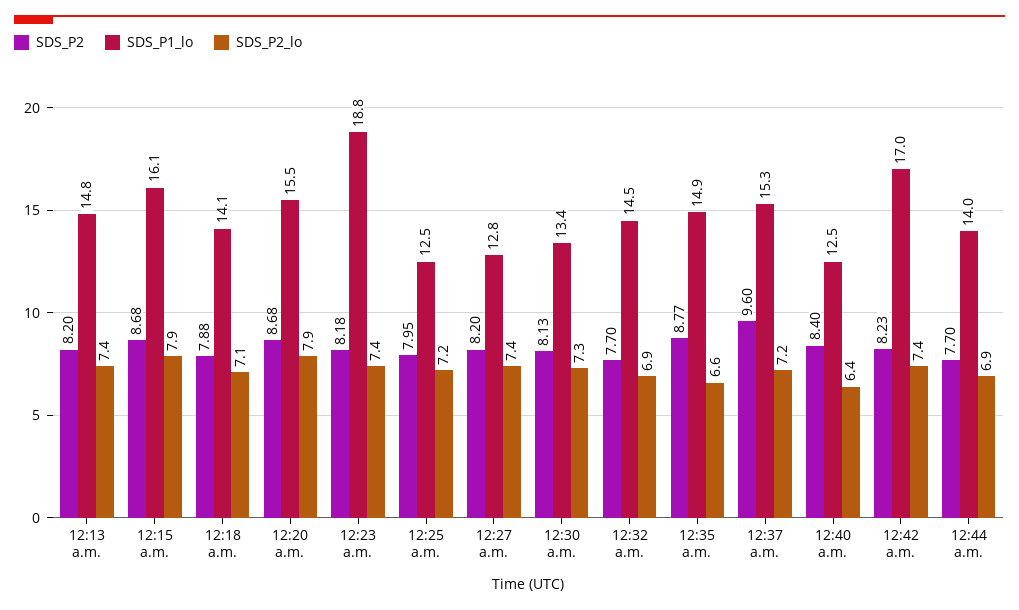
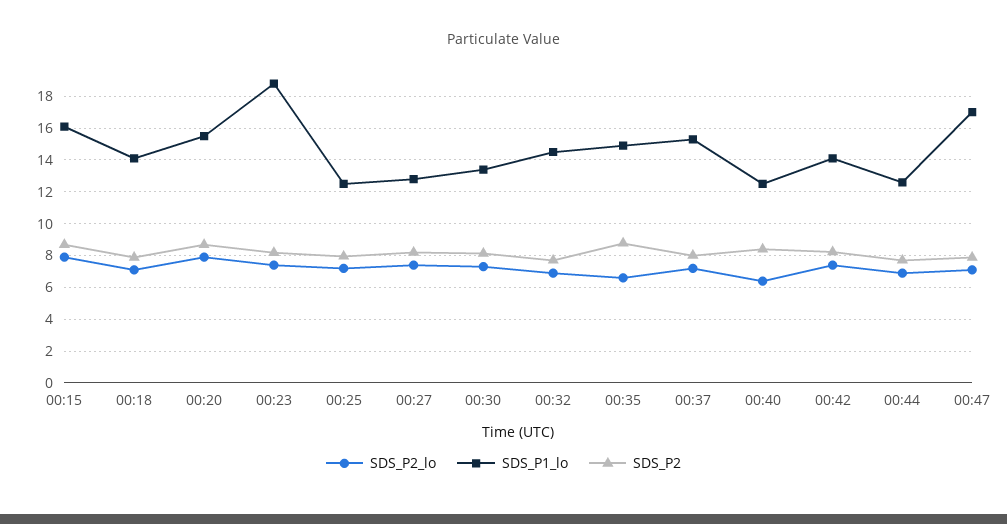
SDS_P2, 12:13 a.m.: 8.2 -> none
SDS_P1_lo, 12:13 a.m.: 14.8 -> none
SDS_P2_lo, 12:13 a.m.: 7.4 -> none
SDS_P2, 12:37 a.m.: 9.6 -> 8
SDS_P1_lo, 12:42 a.m.: 17 -> 14
SDS_P1_lo, 12:44 a.m.: 14 -> 12.5
SDS_P2_lo, 00:47: none -> 7
SDS_P1_lo, 00:47: none -> 17
SDS_P2, 00:47: none -> 8

